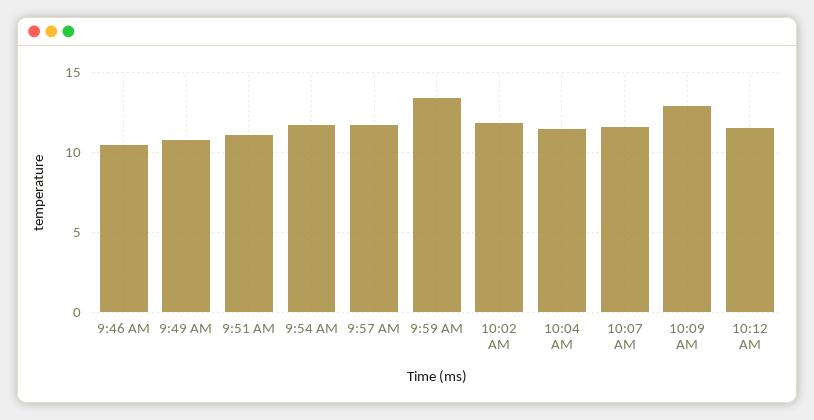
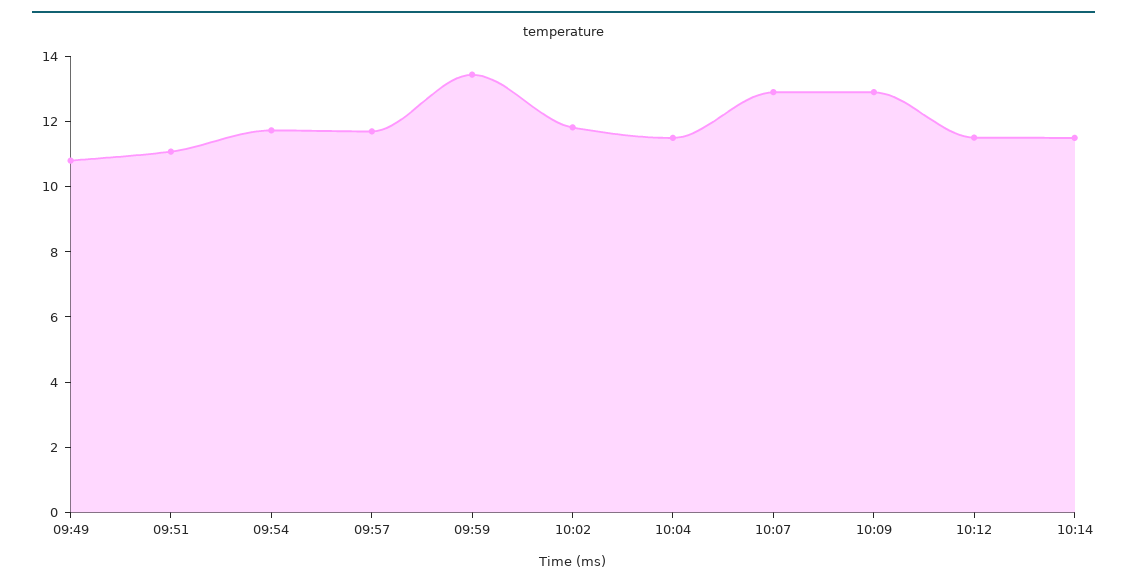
9:46 AM: 10.5 -> none
10:07 AM: 11.5 -> 13
10:14: none -> 11.5

